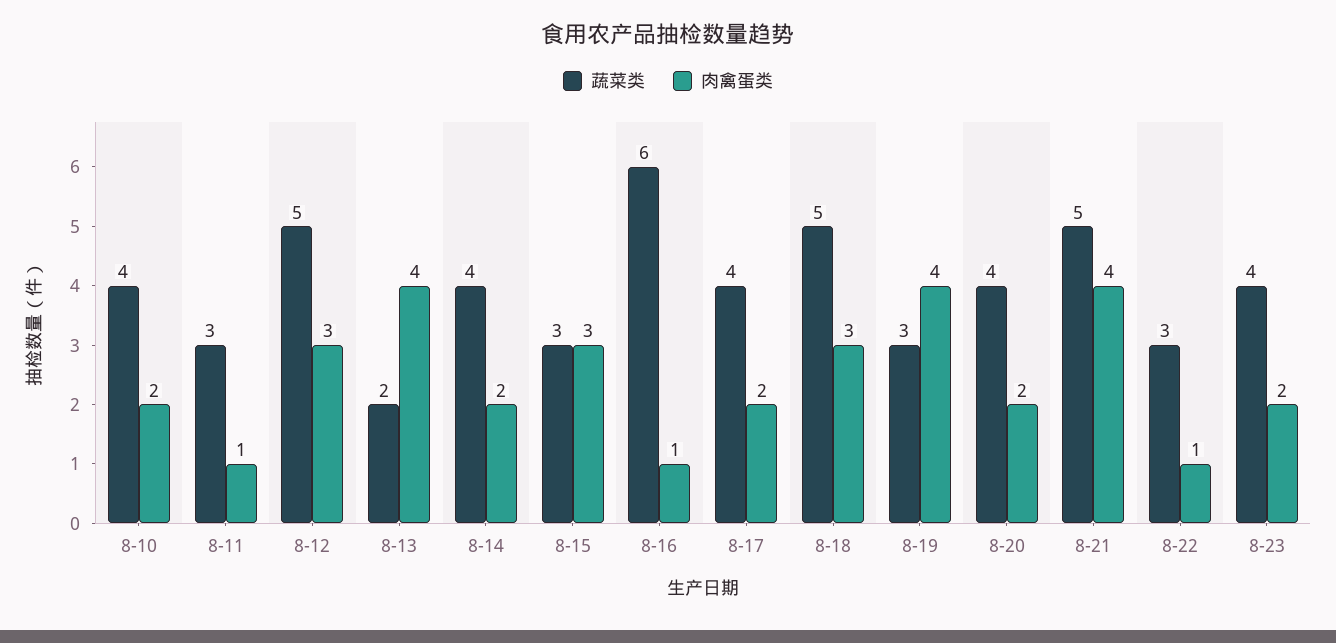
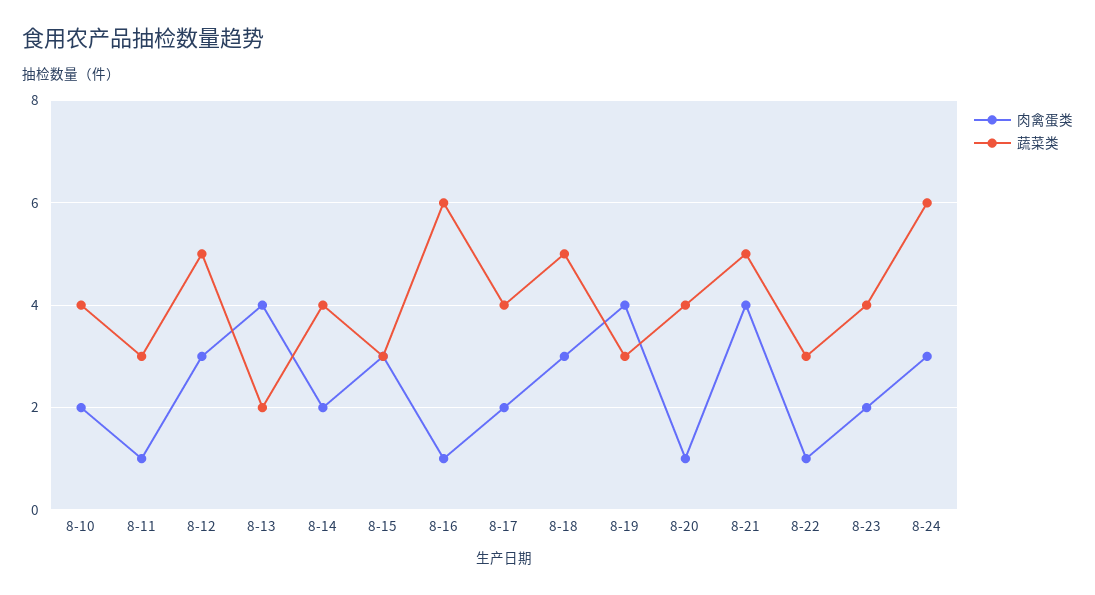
肉禽蛋类, 8-20: 2 -> 1
肉禽蛋类, 8-24: none -> 3
蔬菜类, 8-24: none -> 6

